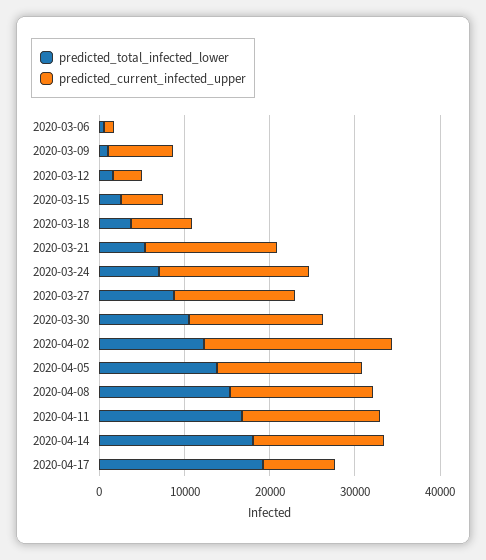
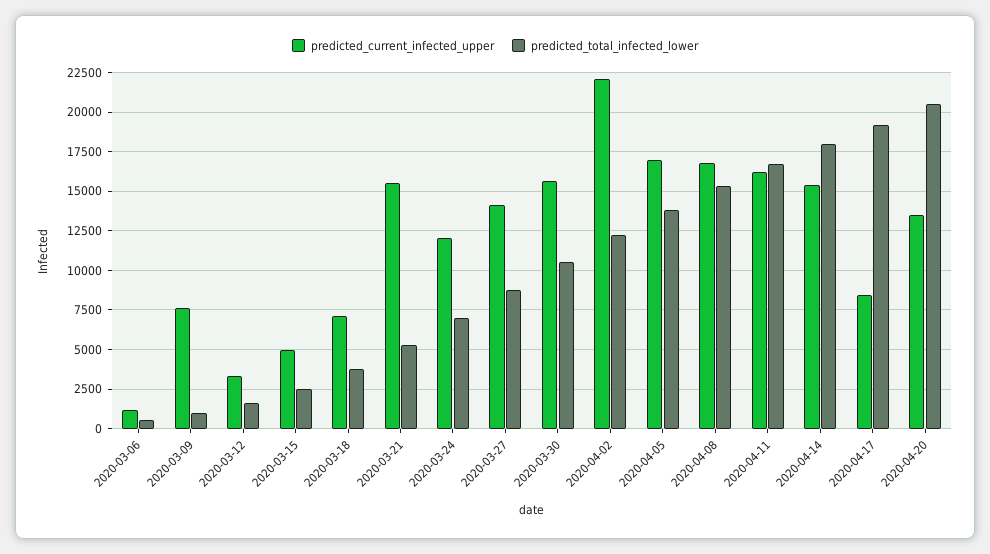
predicted_current_infected_upper, 2020-03-24: 18000 -> 12000
predicted_current_infected_upper, 2020-04-20: none -> 13500
predicted_total_infected_lower, 2020-04-20: none -> 20500

